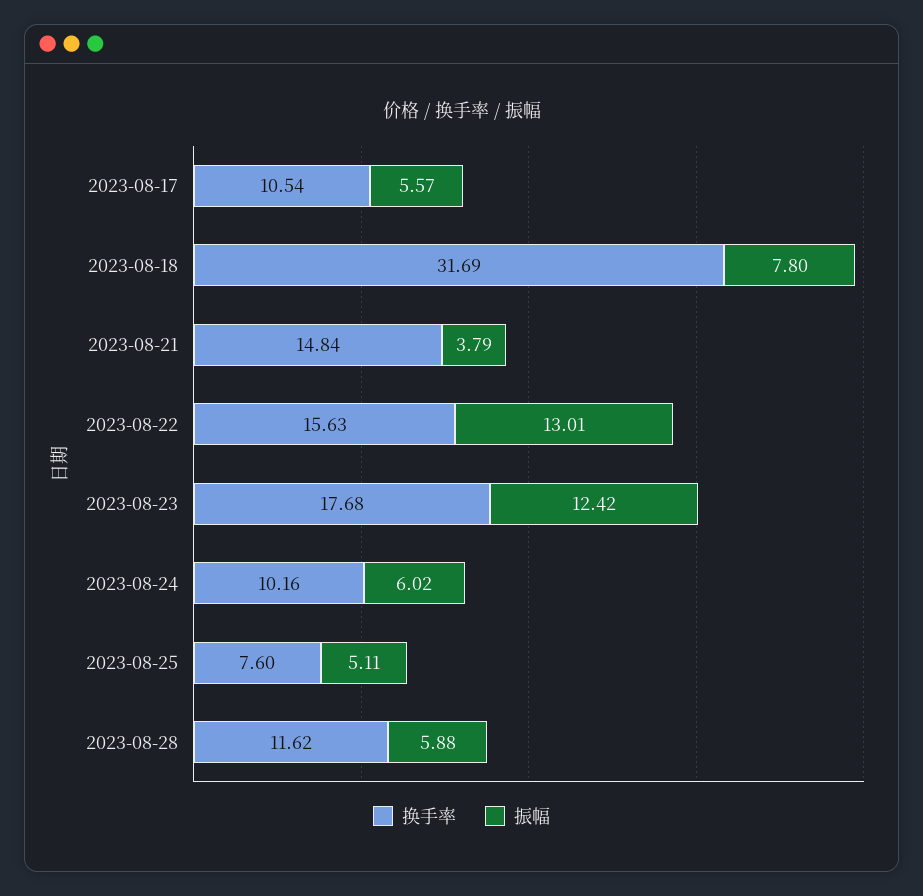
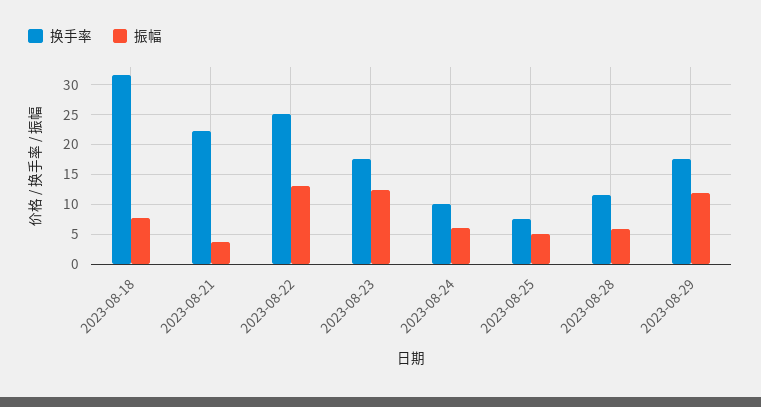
换手率, 2023-08-17: 10.54 -> none
振幅, 2023-08-17: 5.57 -> none
换手率, 2023-08-21: 14.84 -> 22.5
换手率, 2023-08-22: 15.63 -> 25
换手率, 2023-08-29: none -> 17.5
振幅, 2023-08-29: none -> 12.5

